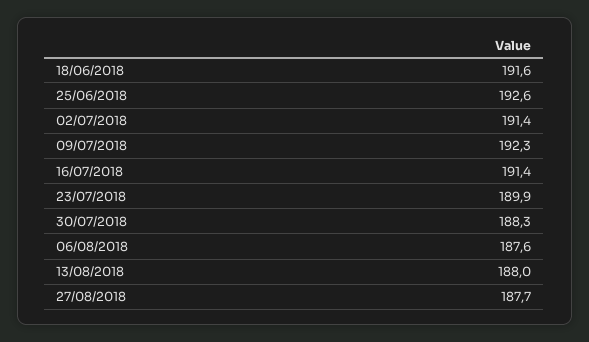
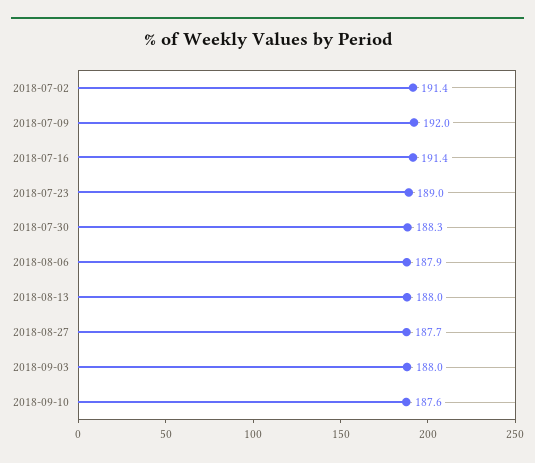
18/06/2018: 191.6 -> none
25/06/2018: 192.6 -> none
09/07/2018: 192.3 -> 192
23/07/2018: 189.9 -> 189
06/08/2018: 187.6 -> 187.9
2018-09-03: none -> 188
2018-09-10: none -> 187.6

